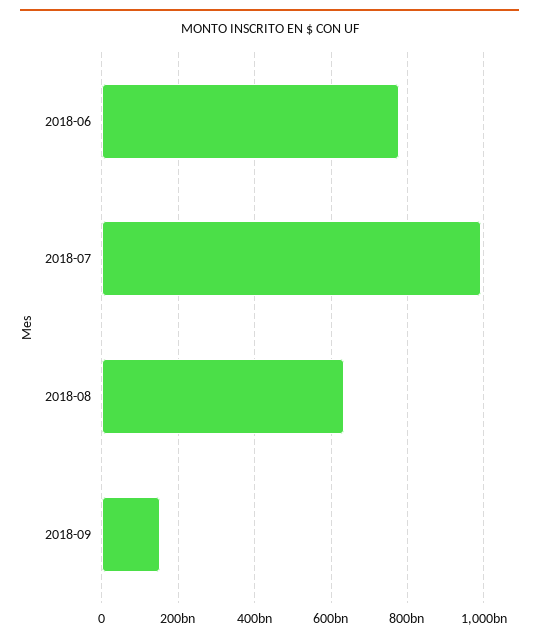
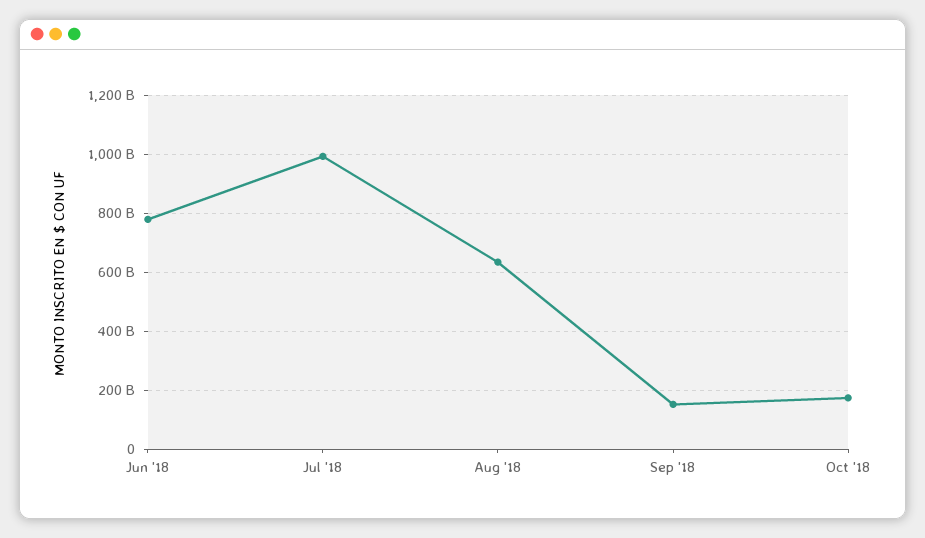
Oct '18: none -> 175000000000

